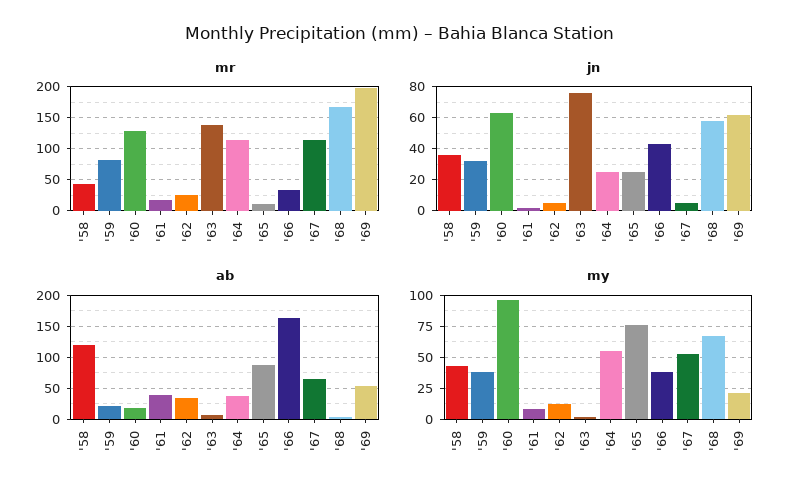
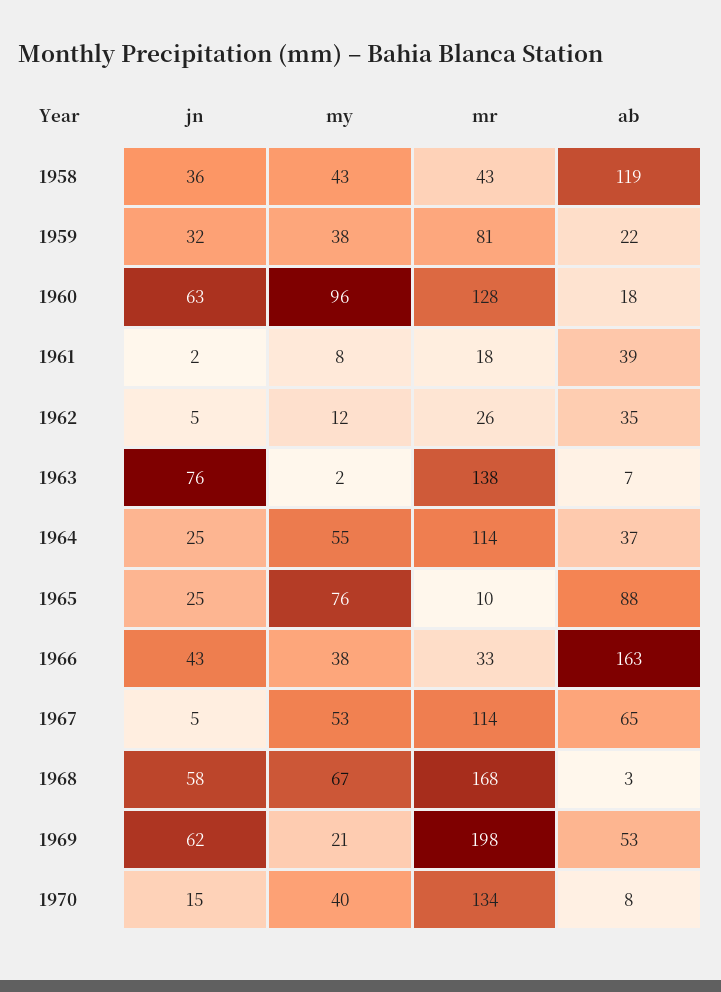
jn, 1970: none -> 15
my, 1970: none -> 40
mr, 1970: none -> 134
ab, 1970: none -> 8

